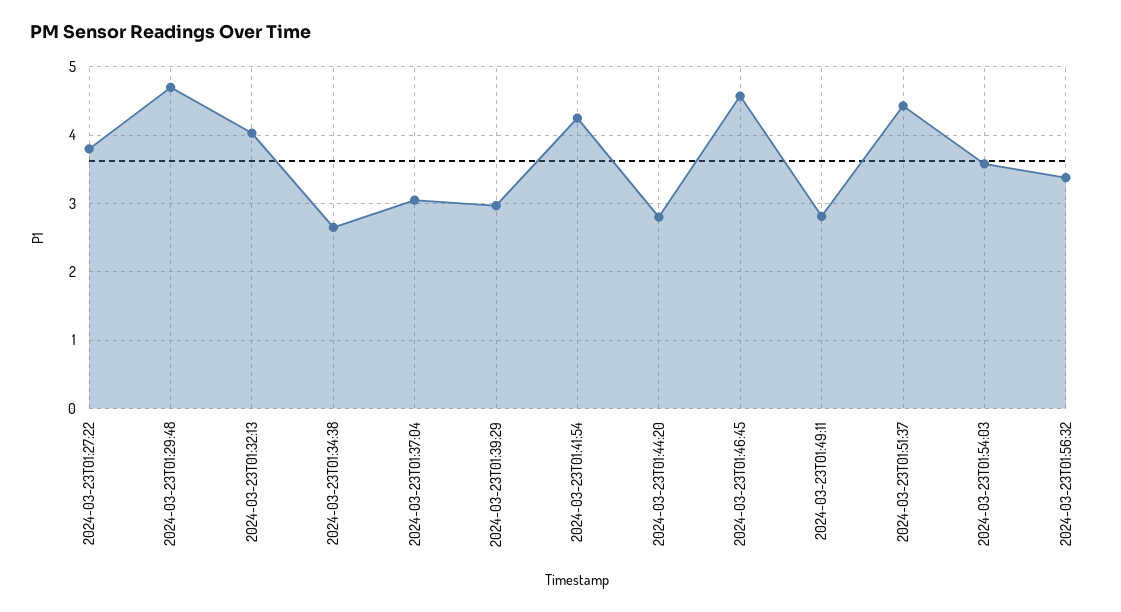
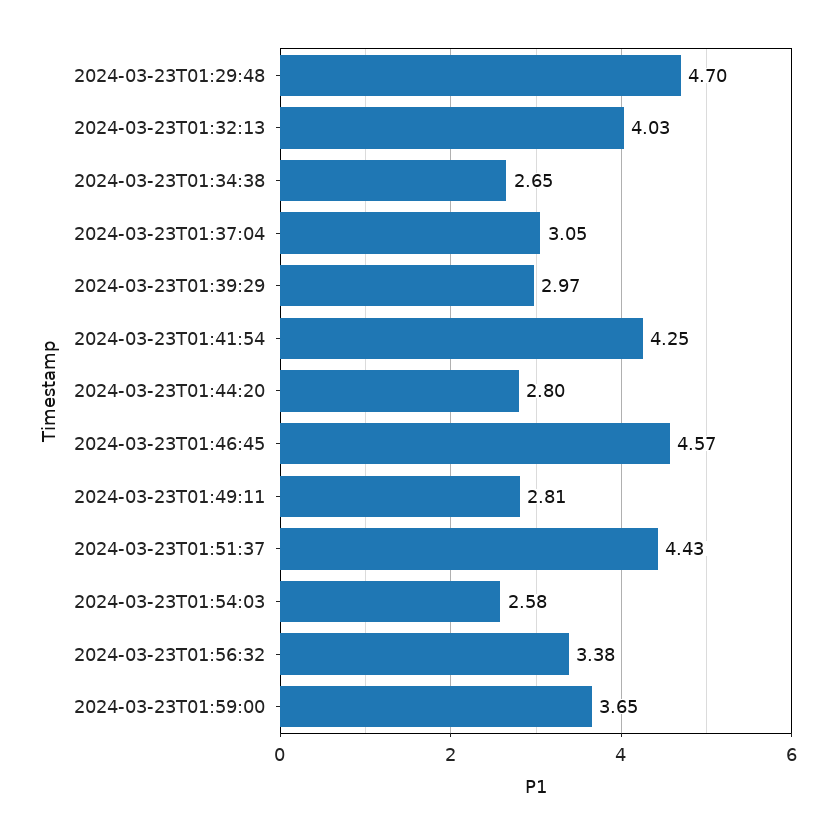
2024-03-23T01:27:22: 3.8 -> none
2024-03-23T01:54:03: 3.6 -> 2.58
2024-03-23T01:59:00: none -> 3.65

